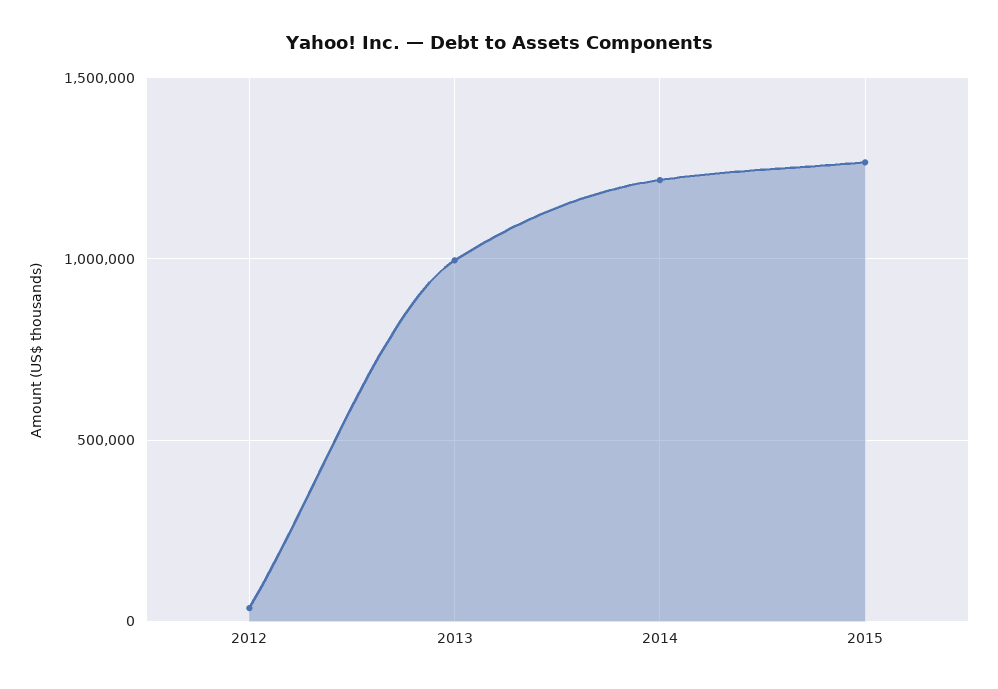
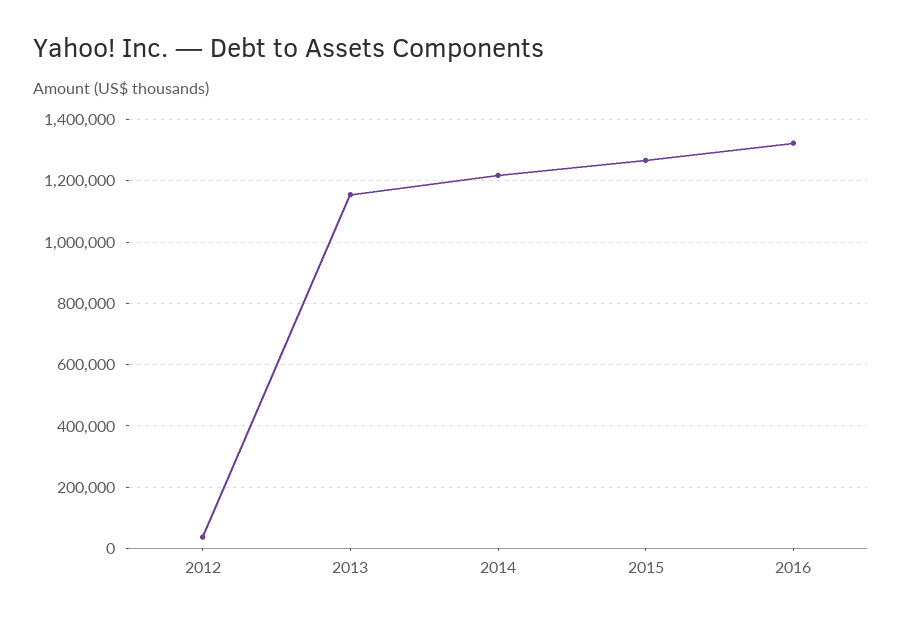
2013: 1000000 -> 1160000
2016: none -> 1320000

